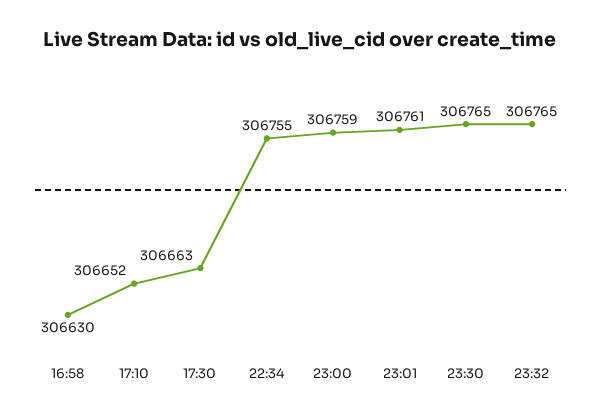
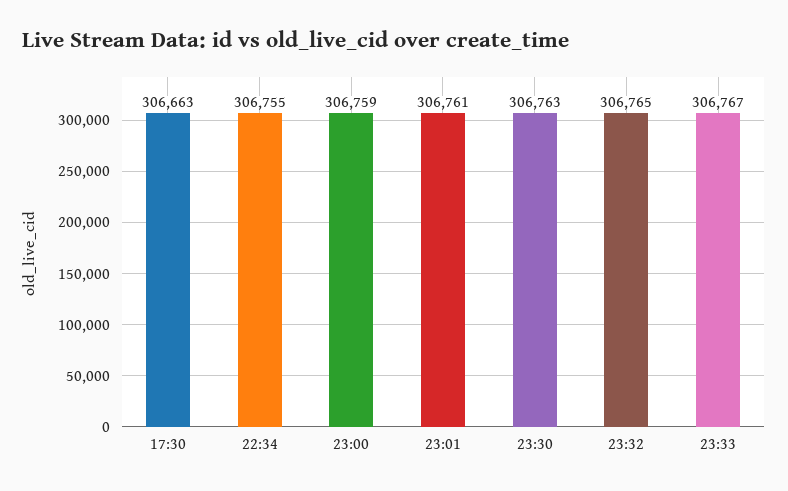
16:58: 306630 -> none
17:10: 306652 -> none
23:30: 306765 -> 306763
23:33: none -> 306767

